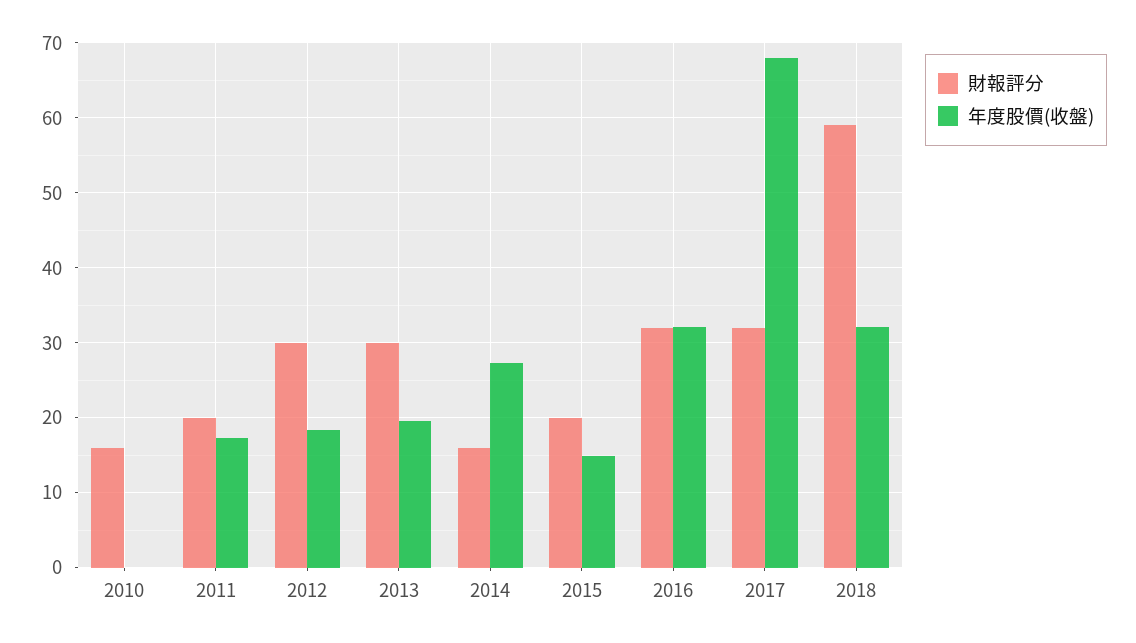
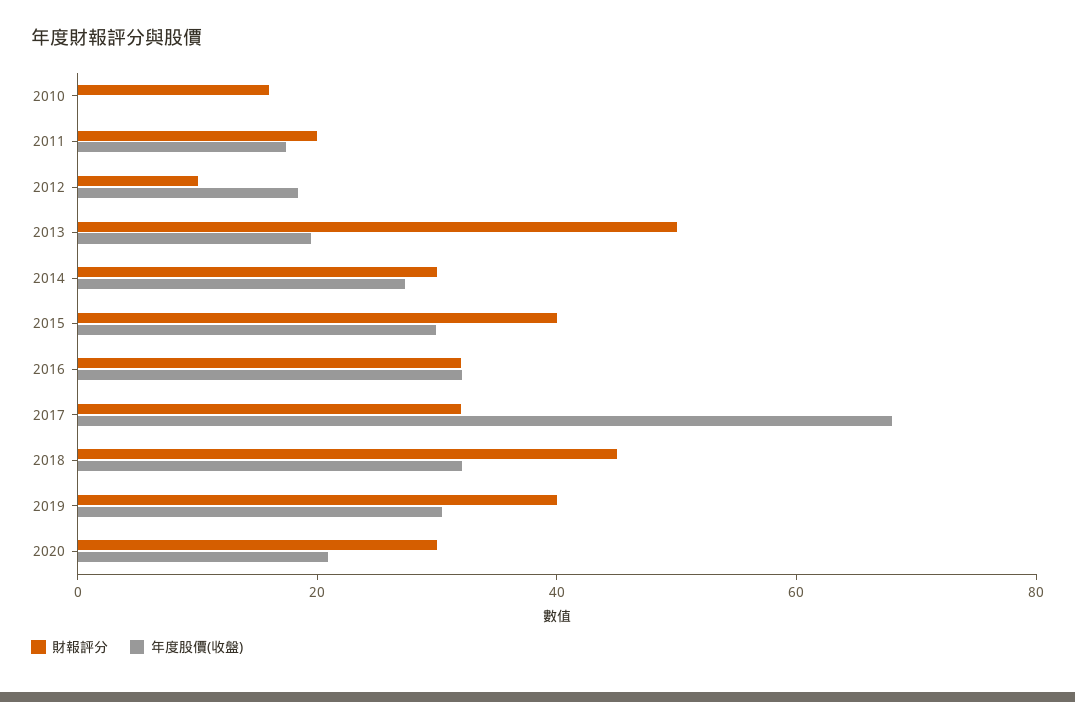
財報評分, 2012: 30 -> 10
財報評分, 2013: 30 -> 50
財報評分, 2014: 16 -> 30
財報評分, 2015: 20 -> 40
年度股價(收盤), 2015: 15 -> 30
財報評分, 2018: 59 -> 45
財報評分, 2019: none -> 40
年度股價(收盤), 2019: none -> 30
財報評分, 2020: none -> 30
年度股價(收盤), 2020: none -> 20

